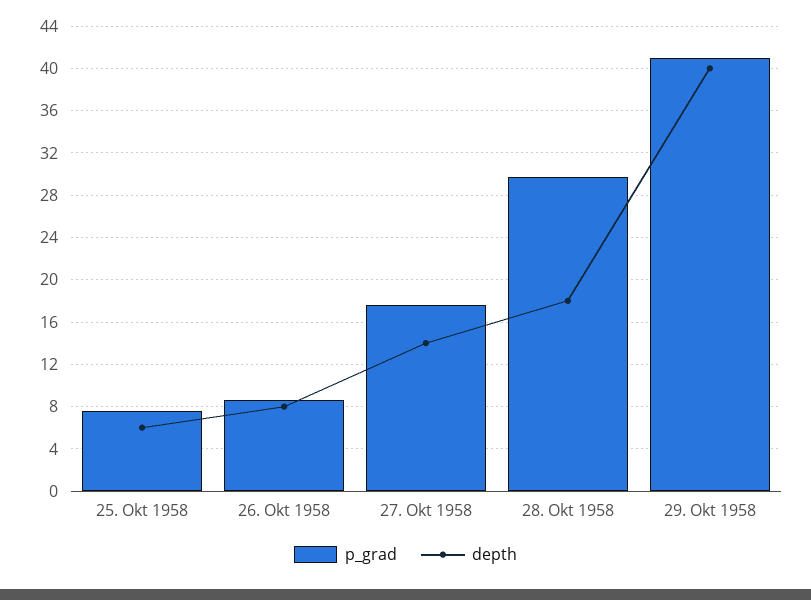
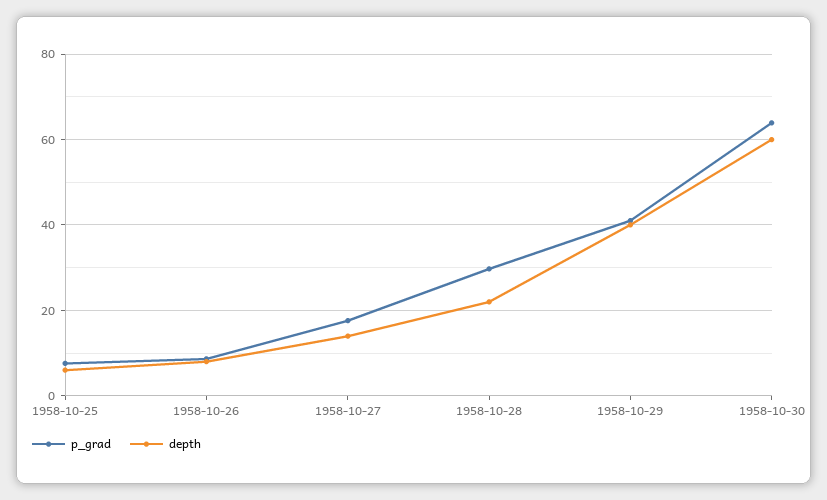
depth, 28. Okt 1958: 18 -> 22
p_grad, 1958-10-30: none -> 64
depth, 1958-10-30: none -> 60

